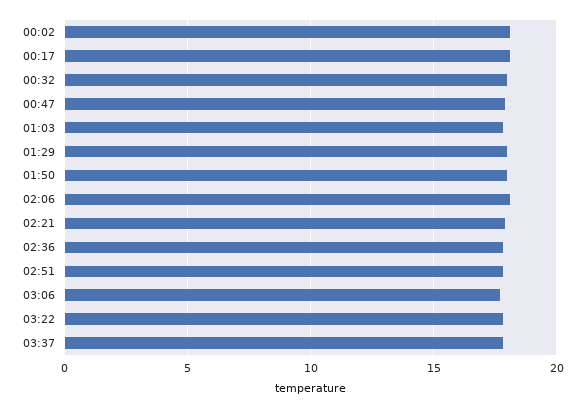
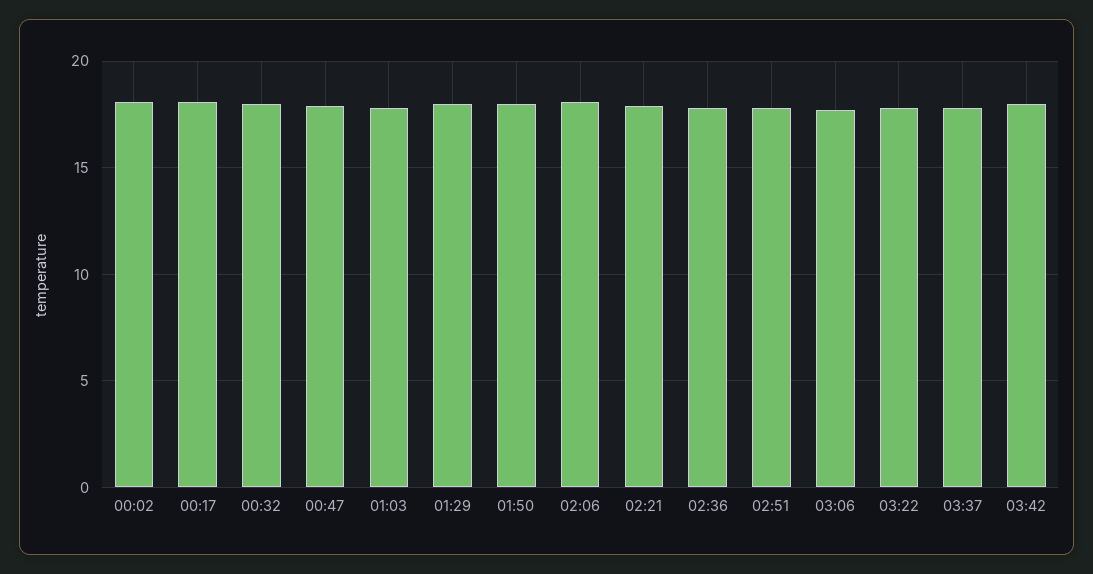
03:42: none -> 18

